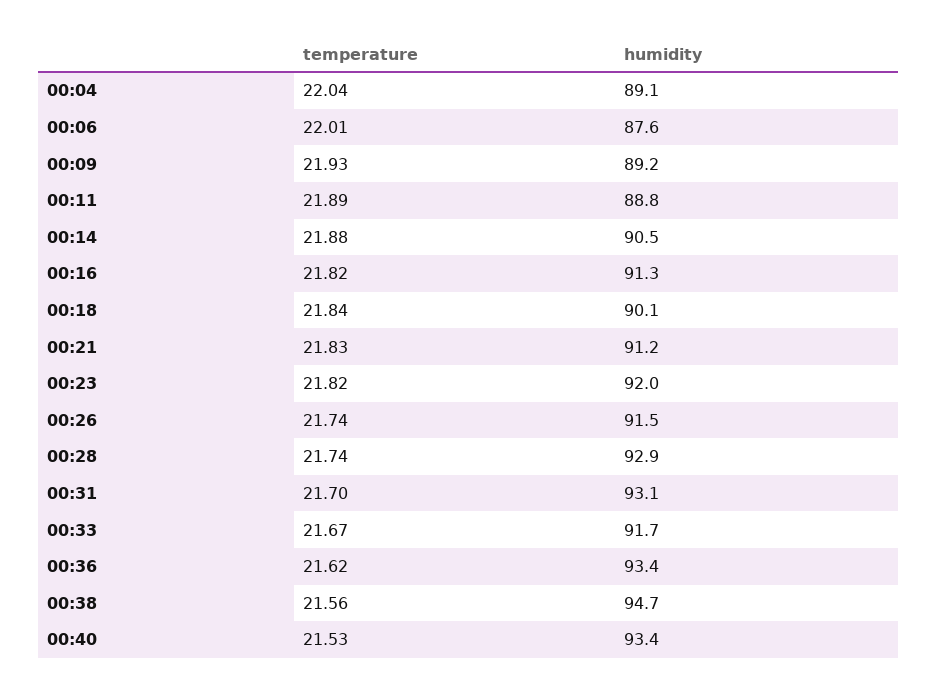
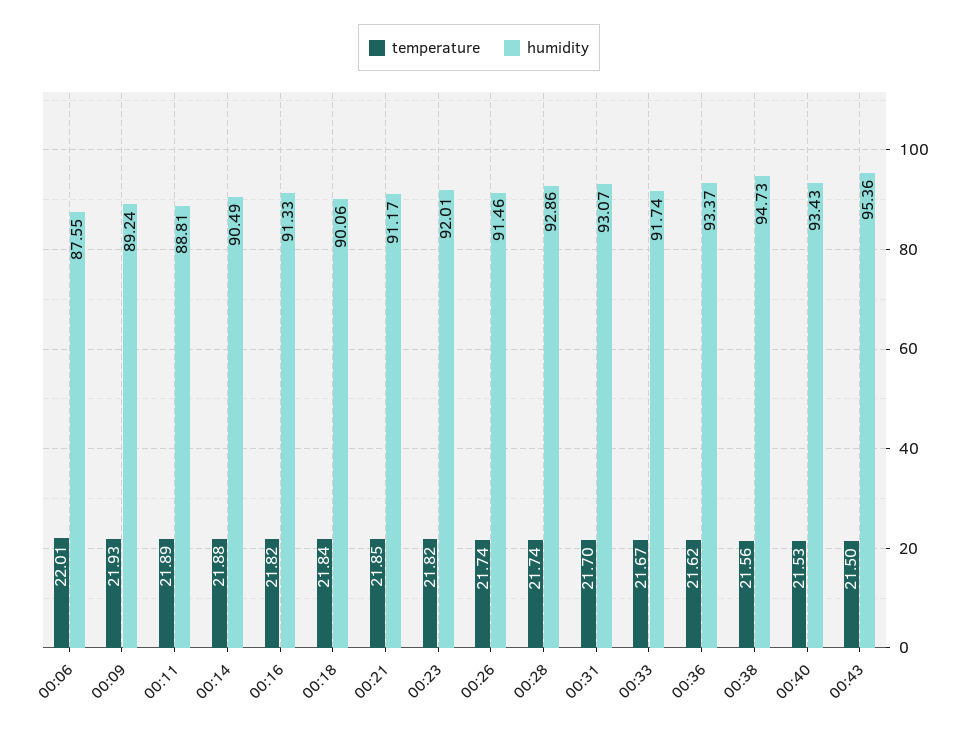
temperature, 00:04: 22.04 -> none
humidity, 00:04: 89.1 -> none
temperature, 00:21: 21.83 -> 21.85
temperature, 00:43: none -> 21.5
humidity, 00:43: none -> 95.36

